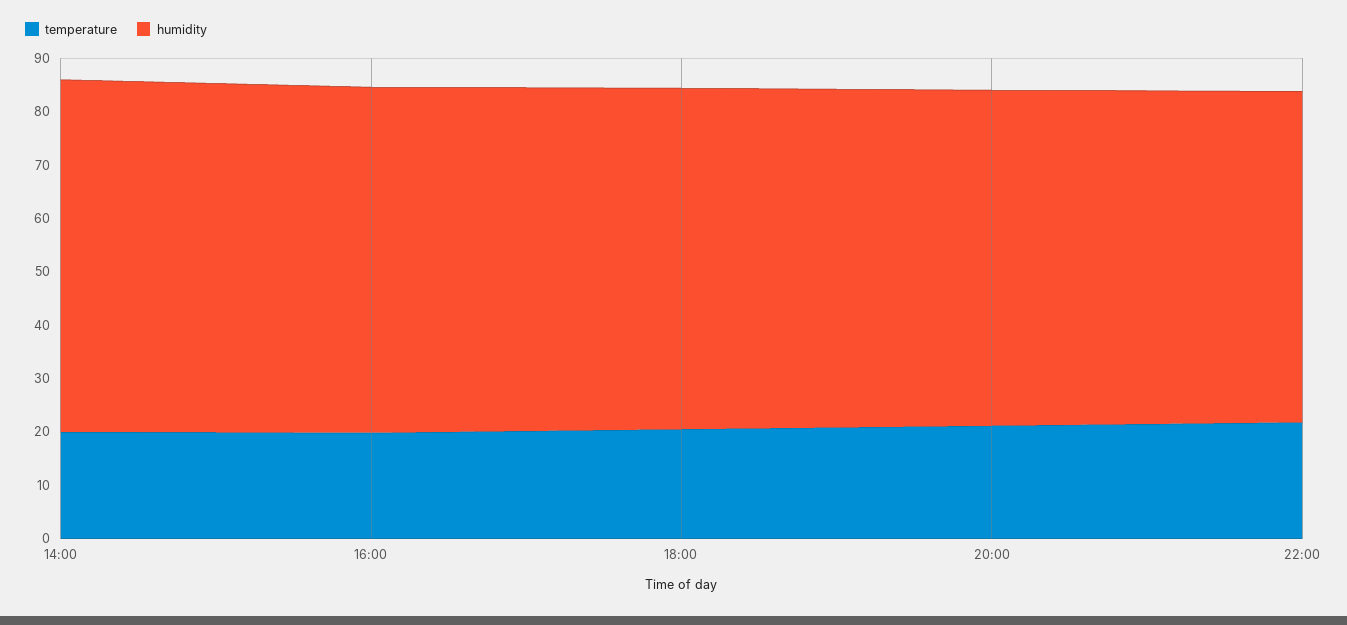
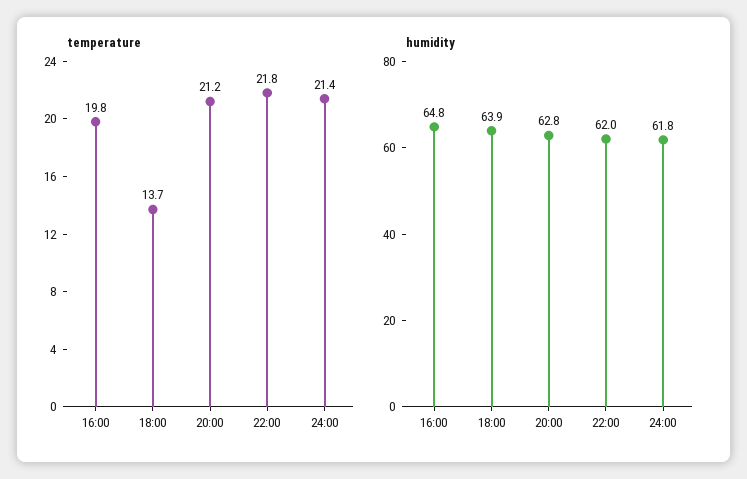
temperature, 14:00: 20 -> none
humidity, 14:00: 66 -> none
temperature, 18:00: 20 -> 13.7
temperature, 24:00: none -> 21.4
humidity, 24:00: none -> 61.8

